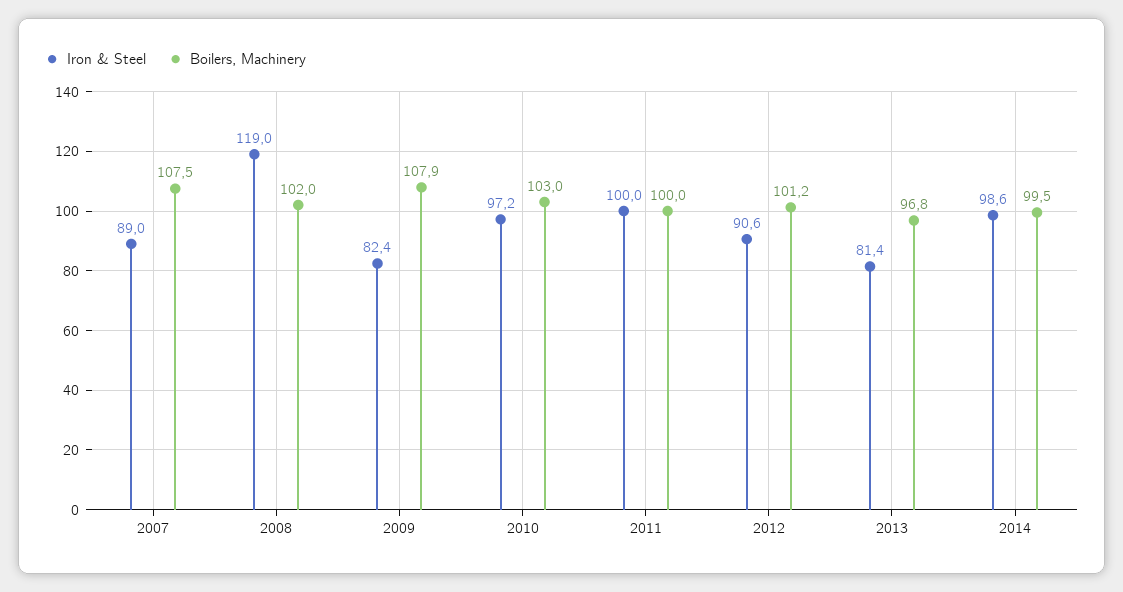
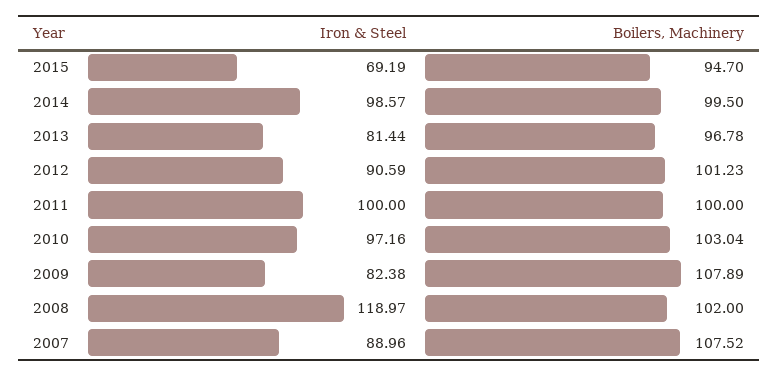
Iron & Steel, 2015: none -> 69.19
Boilers, Machinery, 2015: none -> 94.7

